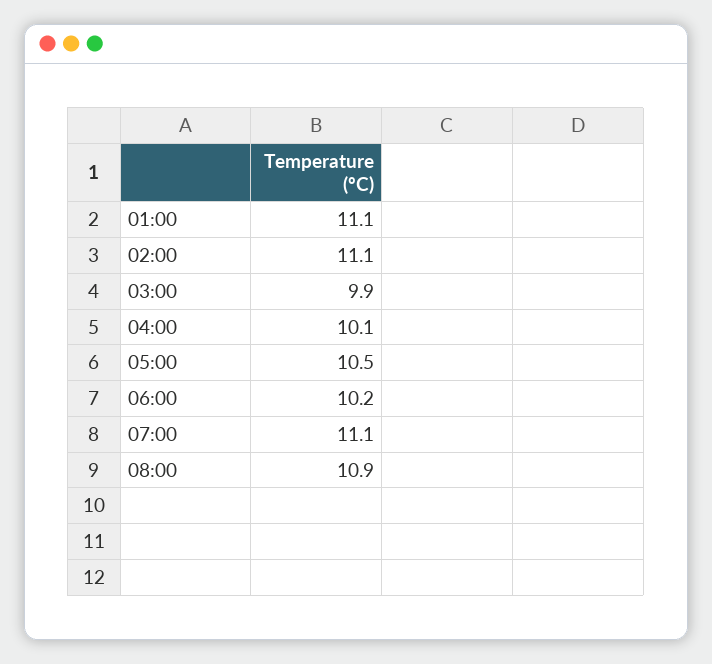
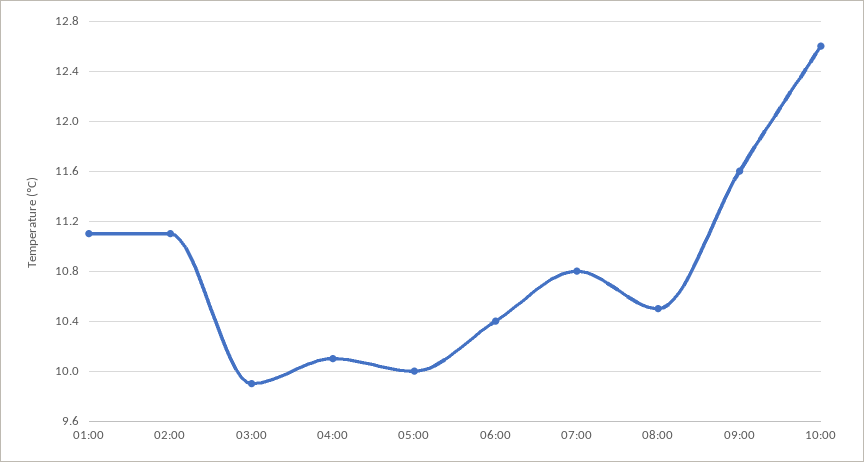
05:00: 10.5 -> 10
06:00: 10.2 -> 10.4
07:00: 11.1 -> 10.8
08:00: 10.9 -> 10.5
09:00: none -> 11.6
10:00: none -> 12.6

